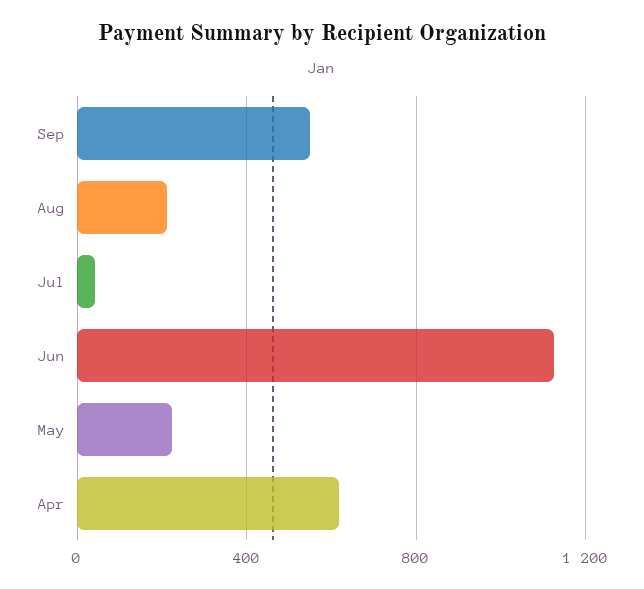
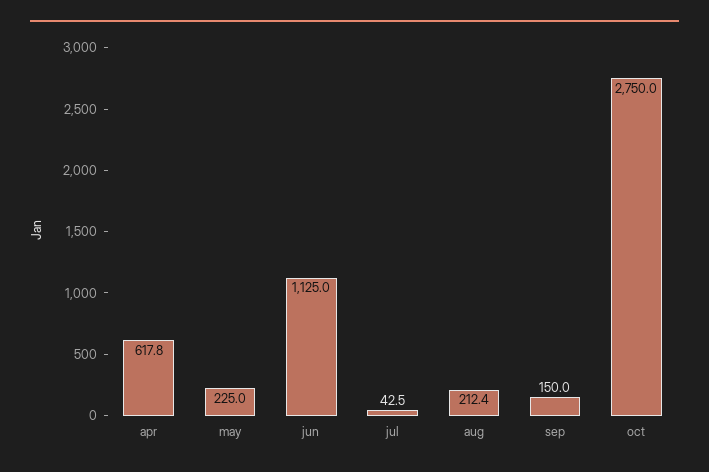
Sep: 550 -> 150
oct: none -> 2750

